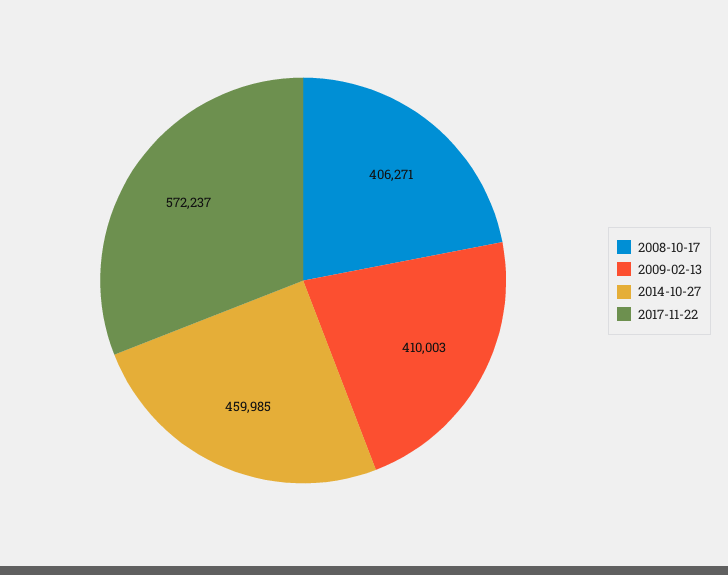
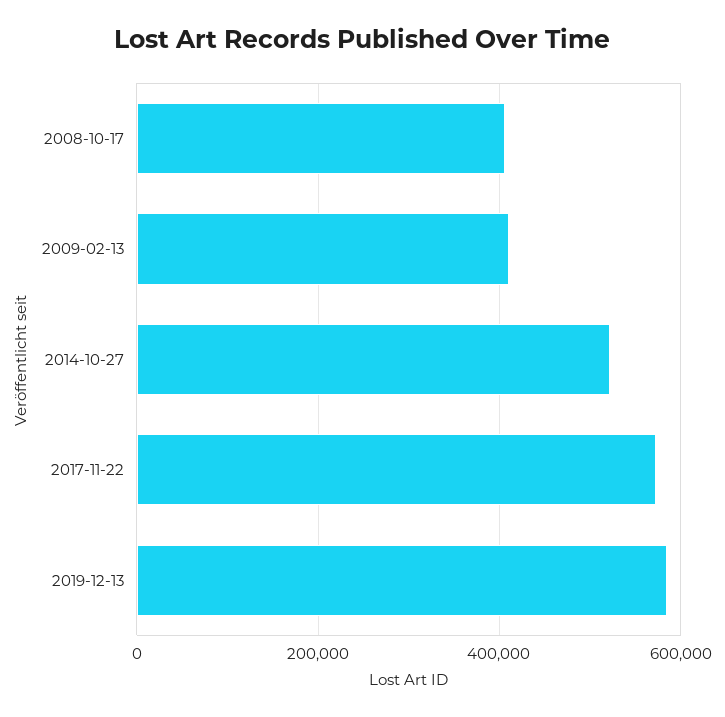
2014-10-27: 459985 -> 520000
2019-12-13: none -> 580000

